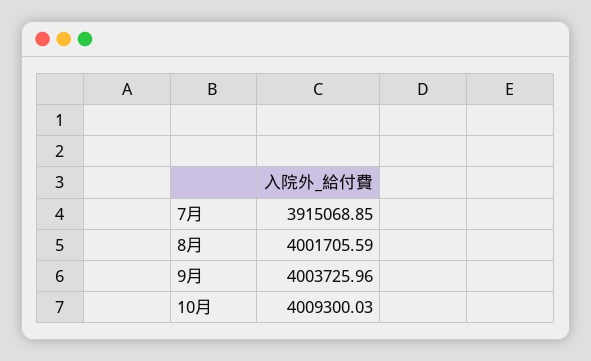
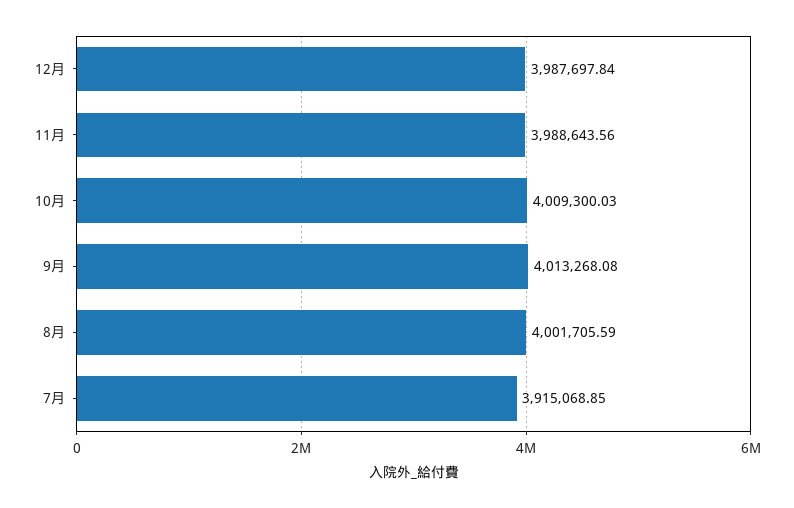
9月: 4003725.96 -> 4013268.08
12月: none -> 3987697.84
11月: none -> 3988643.56

